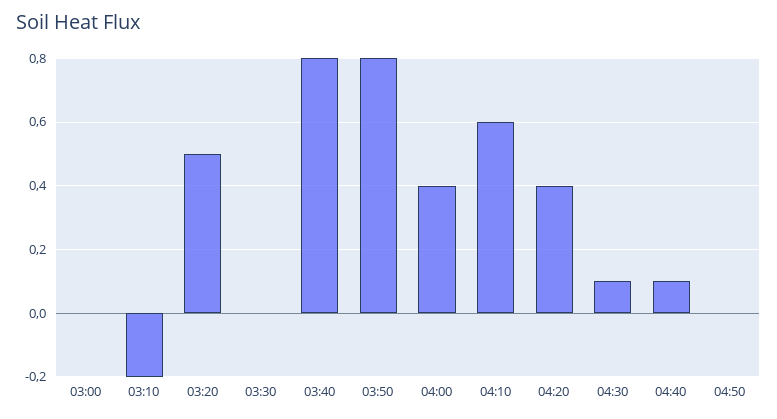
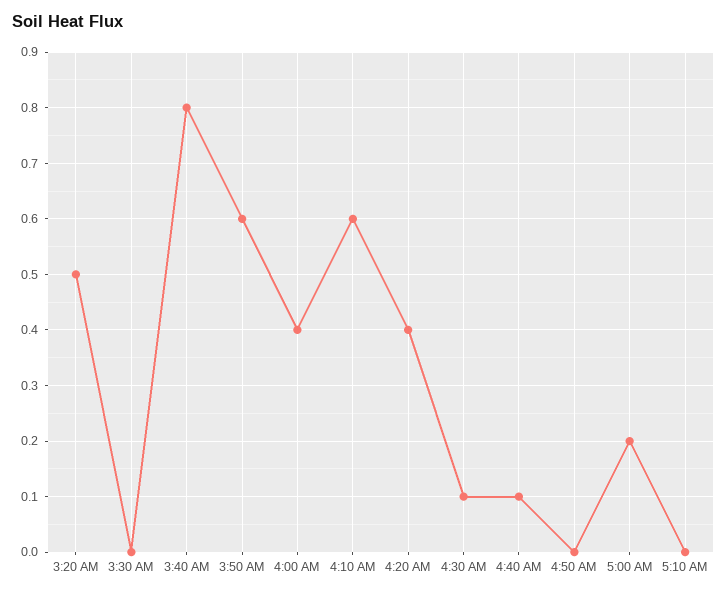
03:00: 0 -> none
03:10: -0.2 -> none
03:50: 0.8 -> 0.6
5:00 AM: none -> 0.2
5:10 AM: none -> 0

